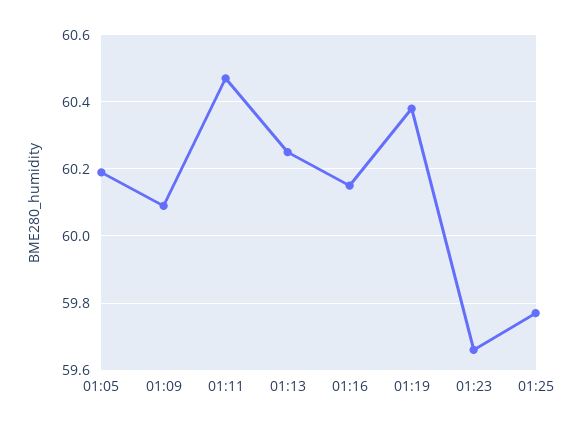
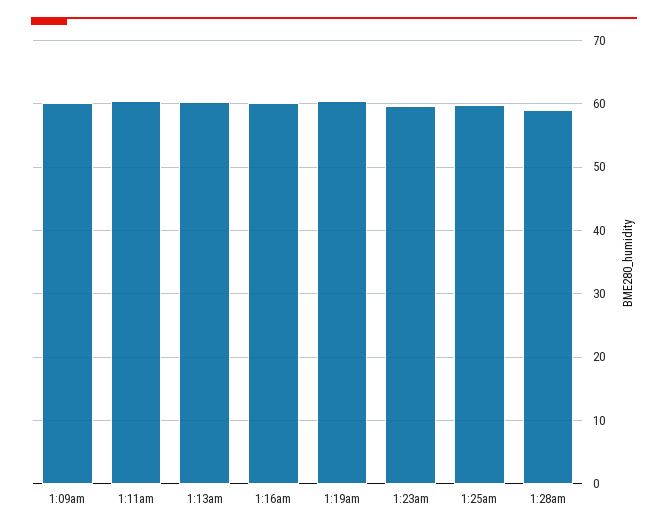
01:05: 60.2 -> none
1:28am: none -> 59

